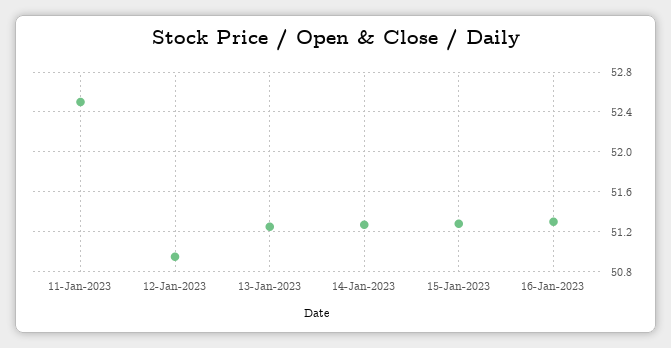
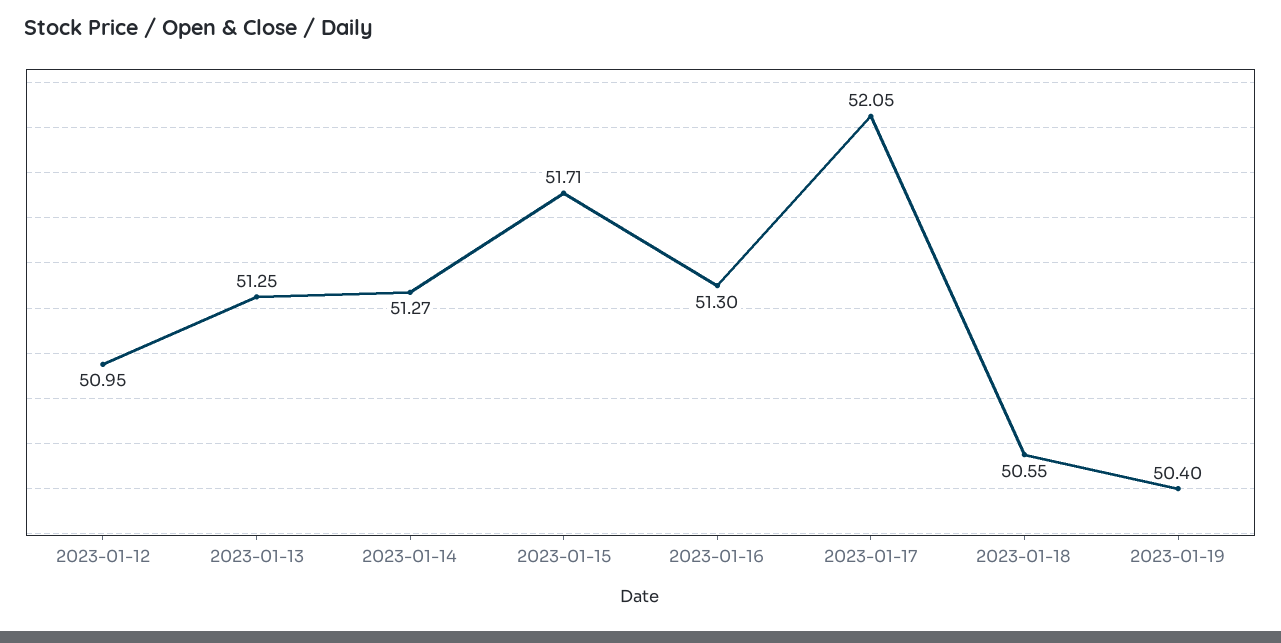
11-Jan-2023: 52.5 -> none
15-Jan-2023: 51.3 -> 51.71
2023-01-17: none -> 52.05
2023-01-18: none -> 50.55
2023-01-19: none -> 50.4

